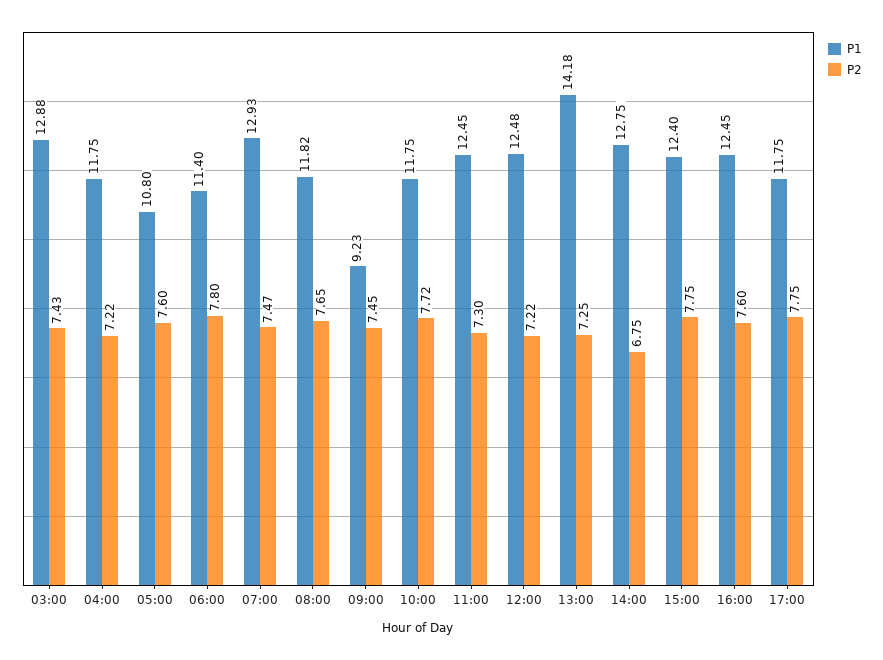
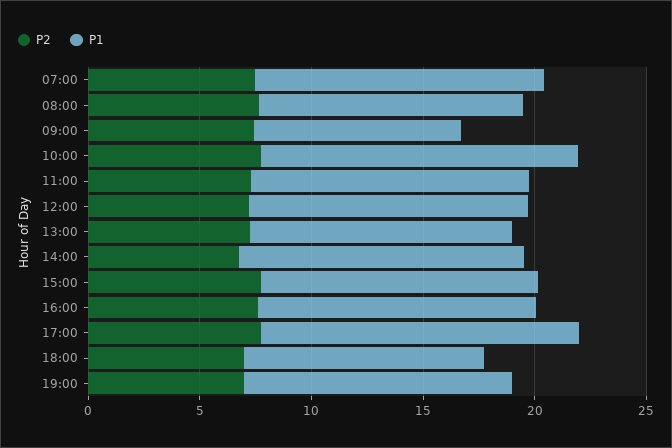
P1, 03:00: 12.88 -> none
P2, 03:00: 7.43 -> none
P1, 04:00: 11.75 -> none
P2, 04:00: 7.22 -> none
P1, 05:00: 10.8 -> none
P2, 05:00: 7.6 -> none
P1, 06:00: 11.4 -> none
P2, 06:00: 7.8 -> none
P1, 10:00: 11.75 -> 14
P1, 13:00: 14.18 -> 12
P1, 17:00: 11.75 -> 14
P2, 18:00: none -> 7
P1, 18:00: none -> 11
P2, 19:00: none -> 7
P1, 19:00: none -> 12

